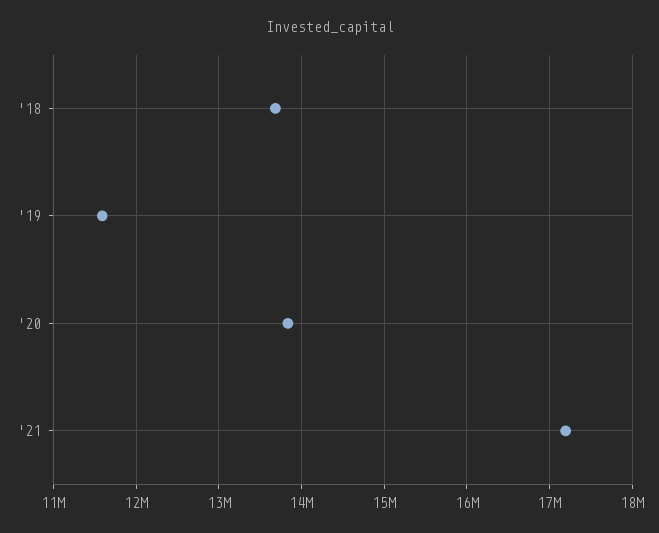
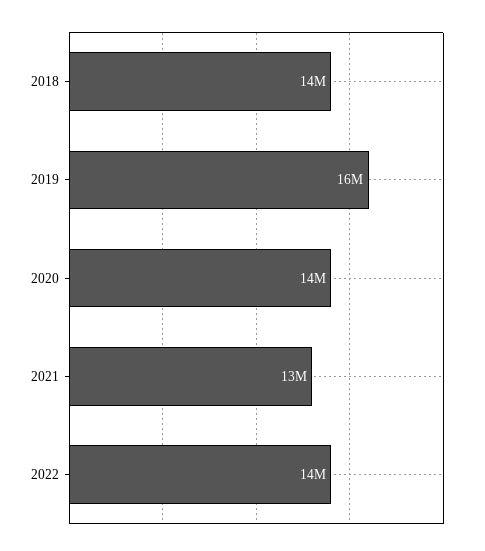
'19: 11600000 -> 16000000
'21: 17200000 -> 13000000
2022: none -> 14000000

